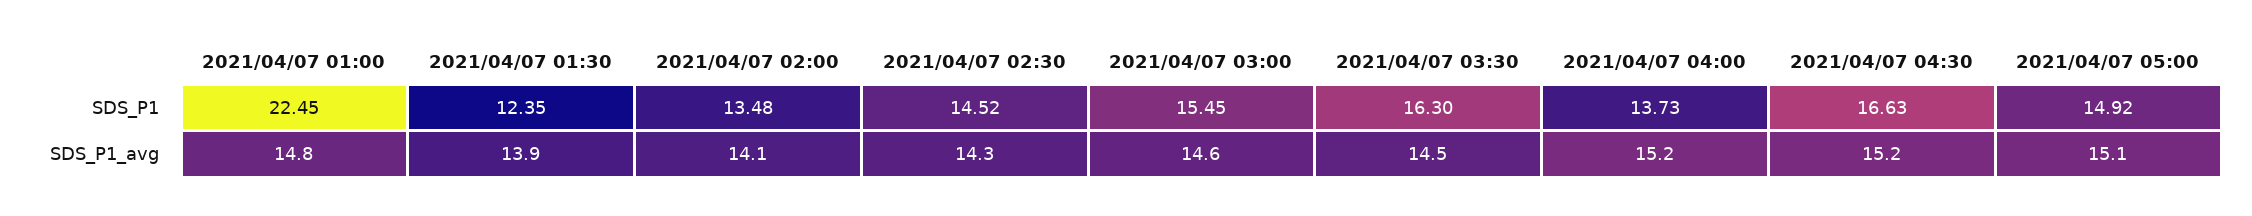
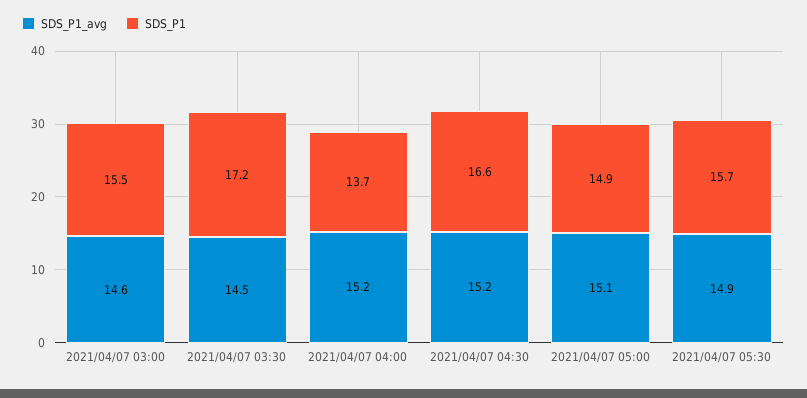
SDS_P1, 2021/04/07 01:00: 22.45 -> none
SDS_P1, 2021/04/07 01:30: 12.35 -> none
SDS_P1, 2021/04/07 02:00: 13.48 -> none
SDS_P1, 2021/04/07 02:30: 14.52 -> none
SDS_P1, 2021/04/07 03:30: 16.3 -> 17.2
SDS_P1_avg, 2021/04/07 01:00: 14.8 -> none
SDS_P1_avg, 2021/04/07 01:30: 13.9 -> none
SDS_P1_avg, 2021/04/07 02:00: 14.1 -> none
SDS_P1_avg, 2021/04/07 02:30: 14.3 -> none
SDS_P1_avg, 2021/04/07 05:30: none -> 14.9
SDS_P1, 2021/04/07 05:30: none -> 15.7

